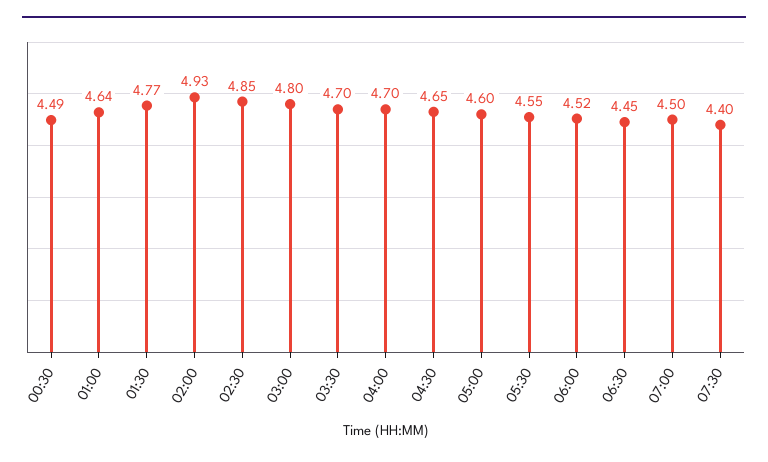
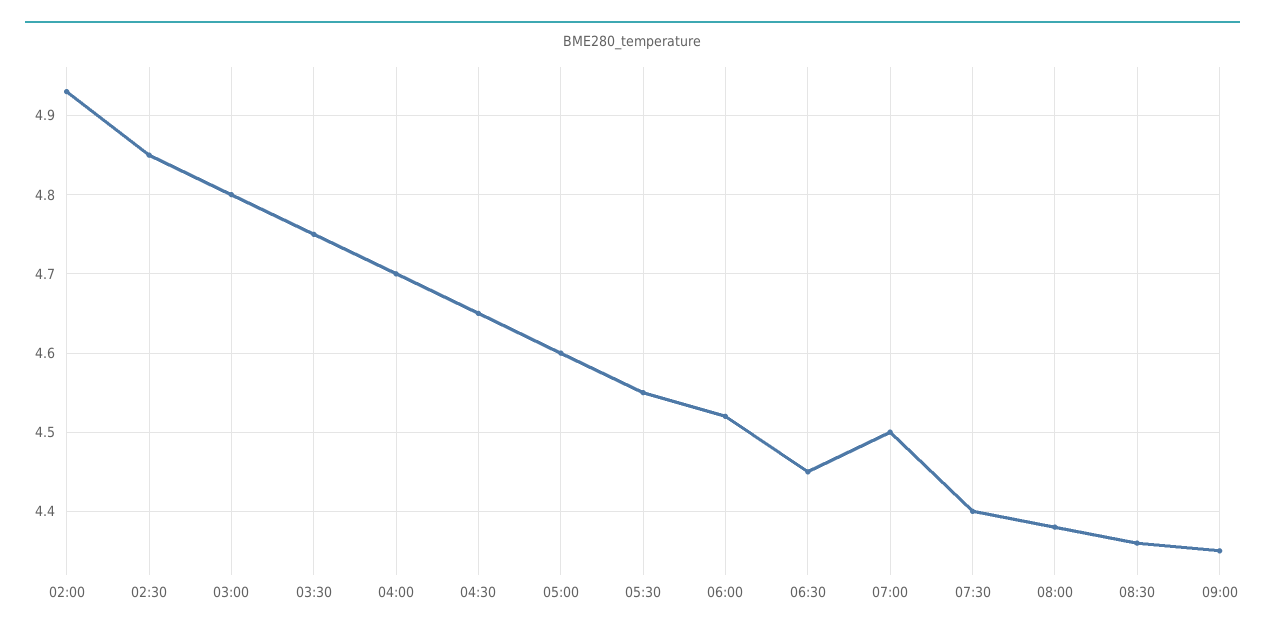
00:30: 4.49 -> none
01:00: 4.64 -> none
01:30: 4.77 -> none
03:30: 4.7 -> 4.75
08:00: none -> 4.38
08:30: none -> 4.36
09:00: none -> 4.35

